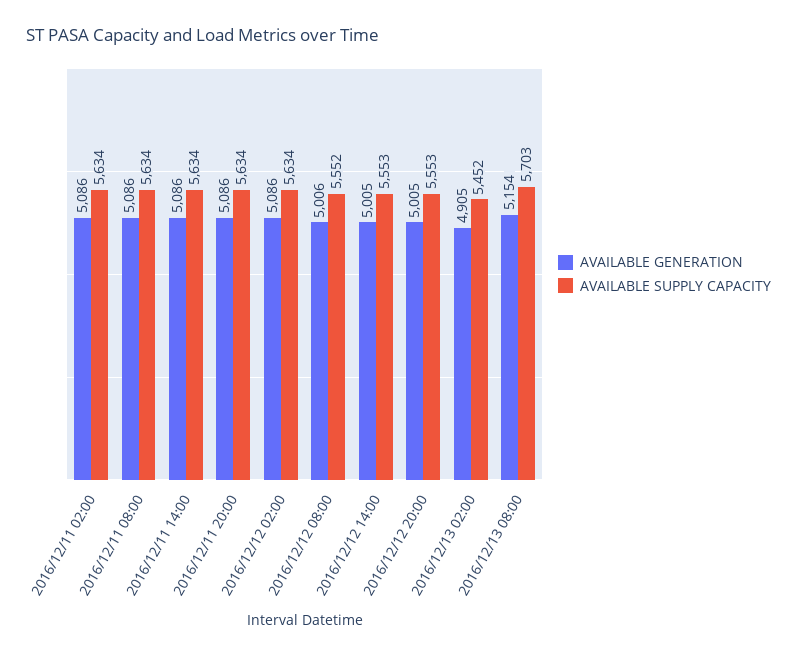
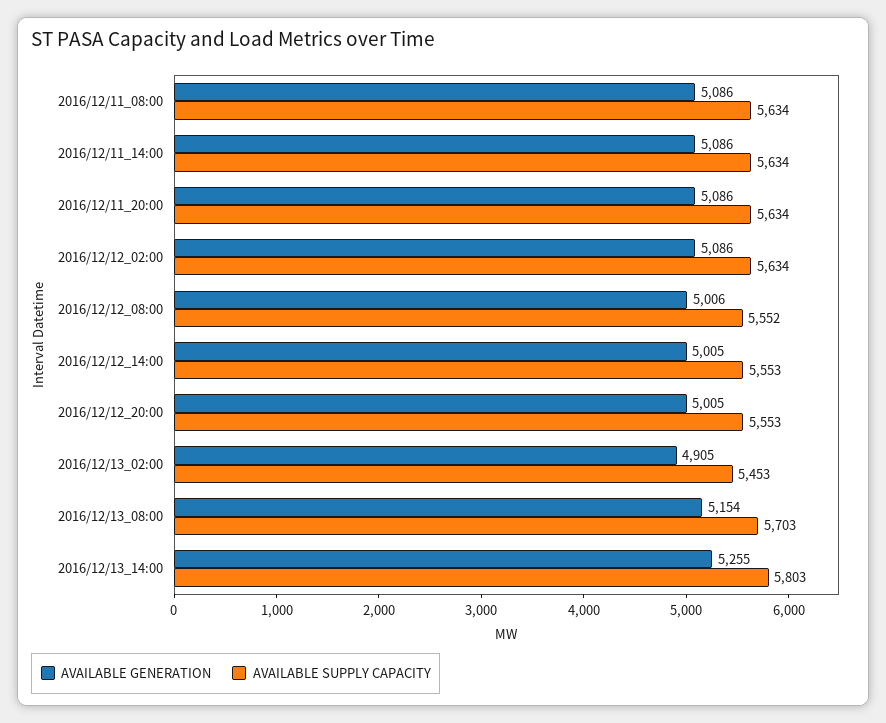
AVAILABLE GENERATION, 2016/12/11 02:00: 5086 -> none
AVAILABLE SUPPLY CAPACITY, 2016/12/11 02:00: 5634 -> none
AVAILABLE SUPPLY CAPACITY, 2016/12/13 02:00: 5452 -> 5453
AVAILABLE GENERATION, 2016/12/13_14:00: none -> 5255
AVAILABLE SUPPLY CAPACITY, 2016/12/13_14:00: none -> 5803

